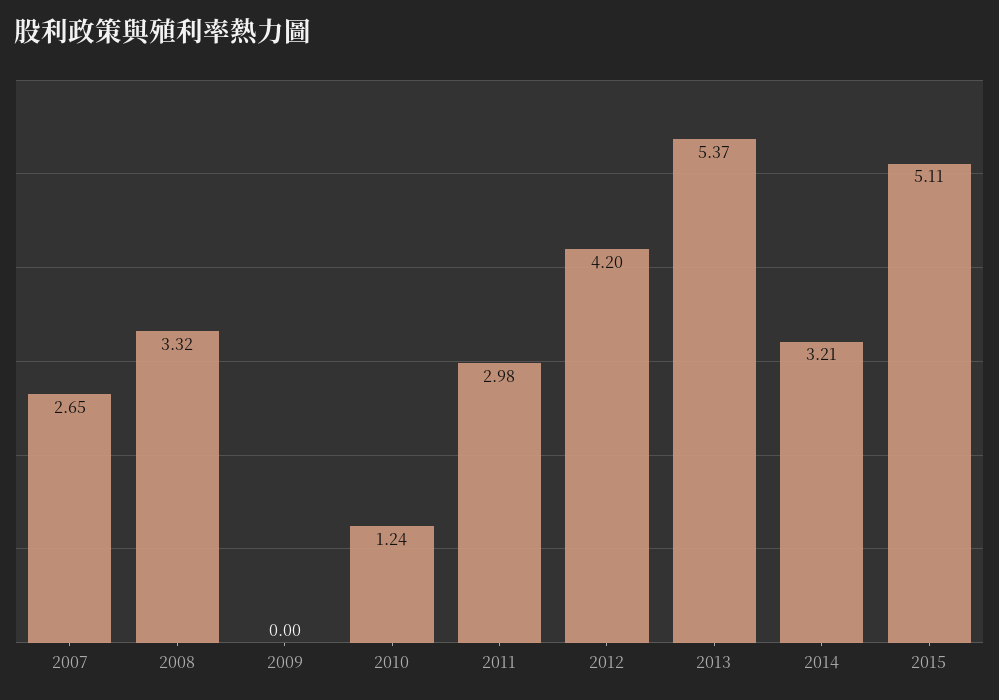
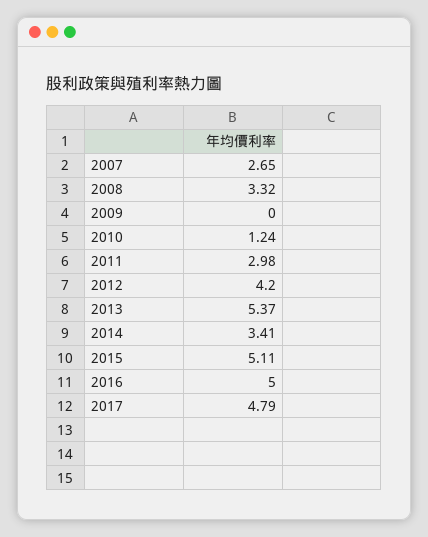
2014: 3.21 -> 3.41
2016: none -> 5
2017: none -> 4.79

